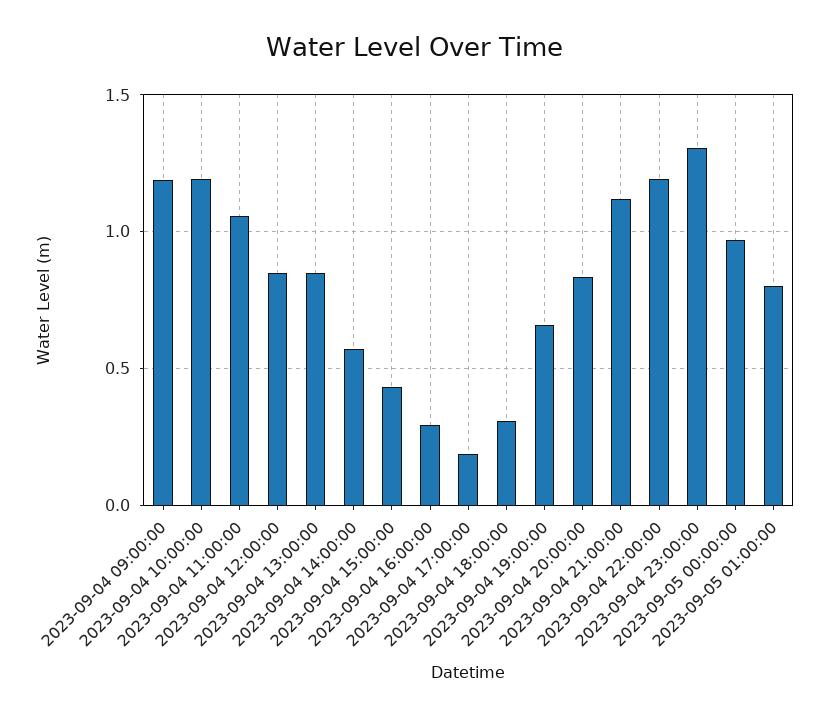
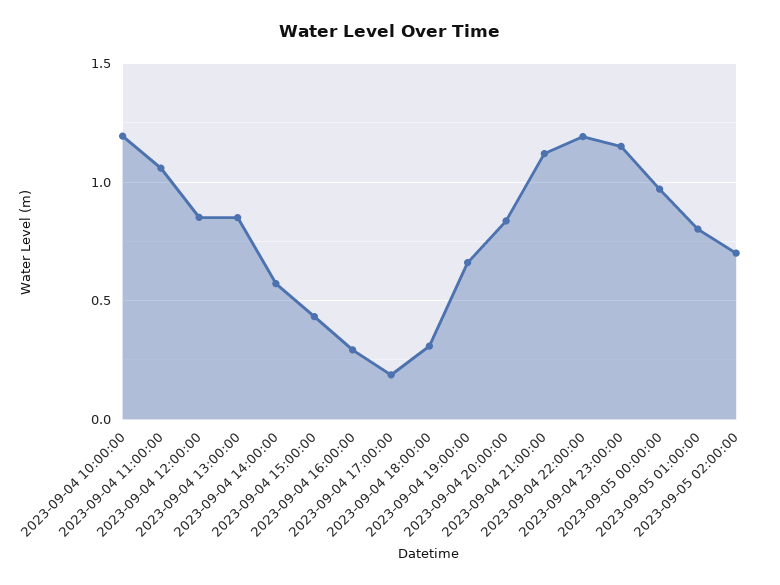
2023-09-04 09:00:00: 1.2 -> none
2023-09-04 23:00:00: 1.3 -> 1.15
2023-09-05 02:00:00: none -> 0.7

